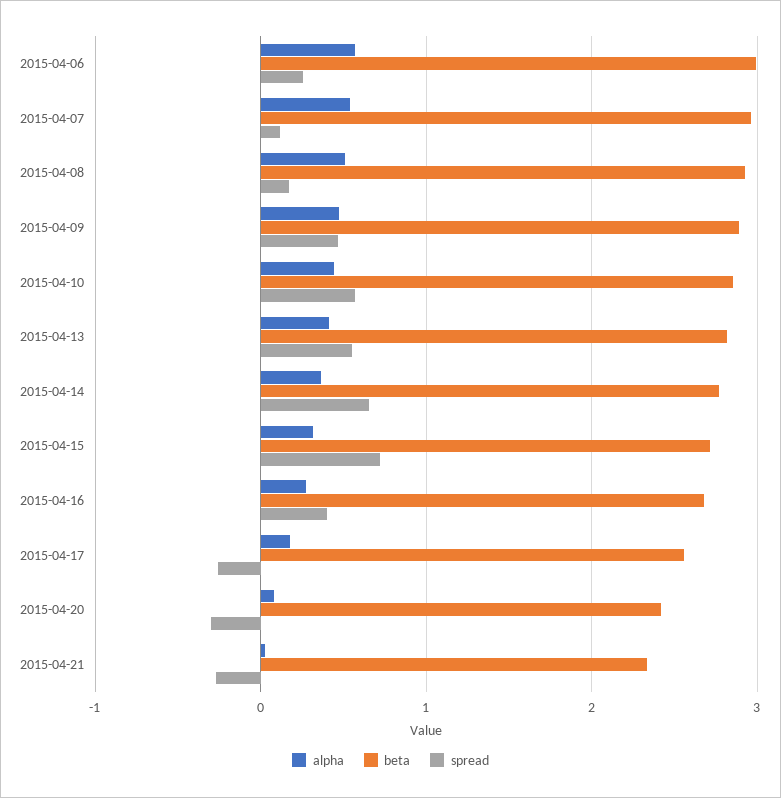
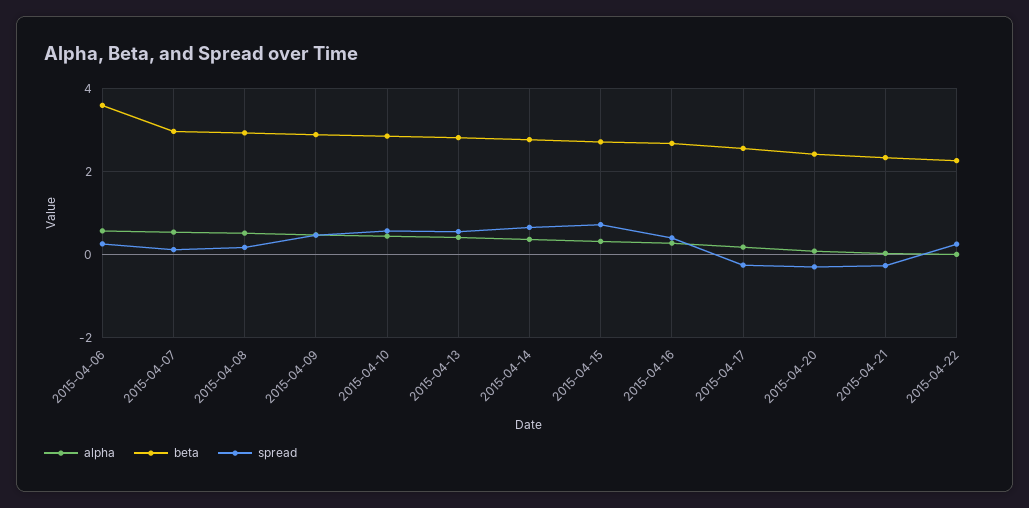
beta, 2015-04-06: 3 -> 3.6
alpha, 2015-04-22: none -> 0
beta, 2015-04-22: none -> 2.2
spread, 2015-04-22: none -> 0.2

